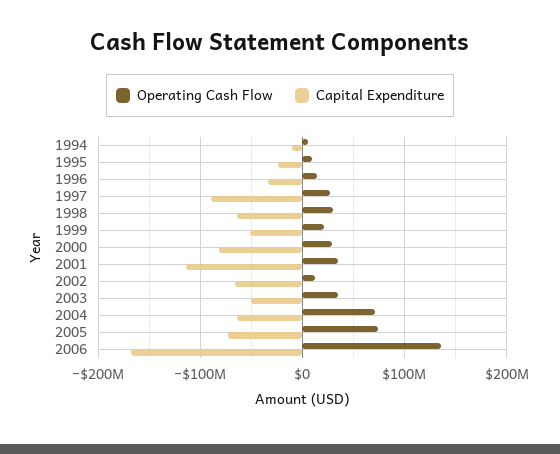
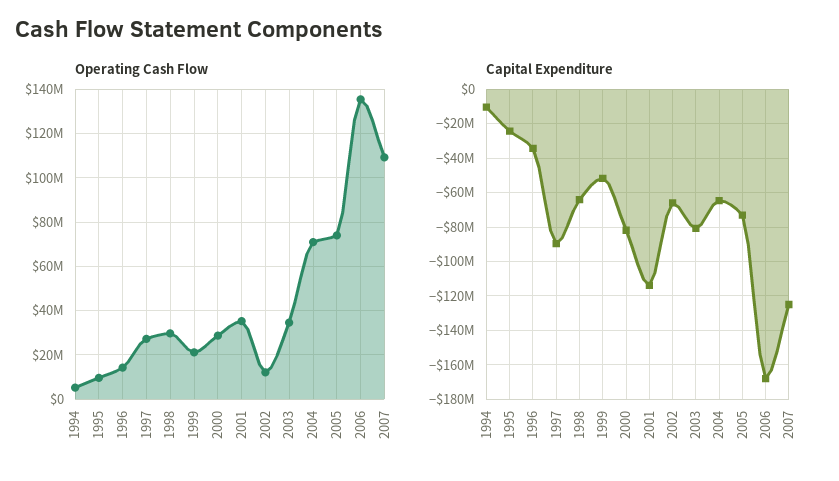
Capital Expenditure, 2003: -50000000 -> -80000000
Operating Cash Flow, 2007: none -> 110000000
Capital Expenditure, 2007: none -> -125000000

